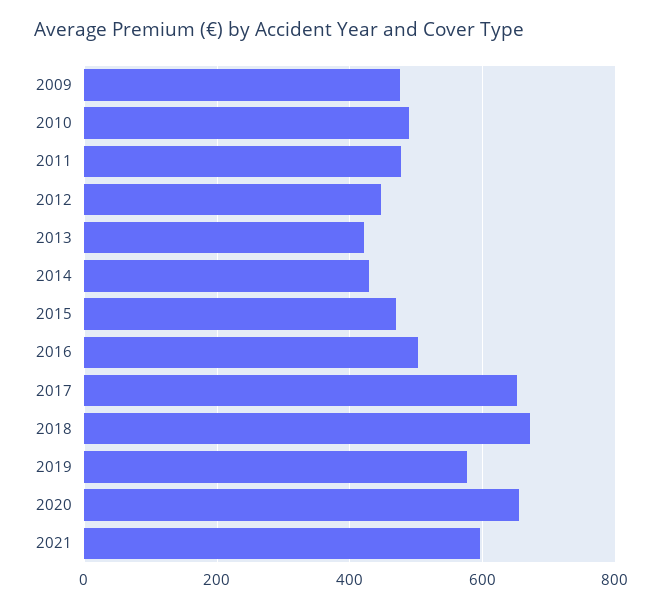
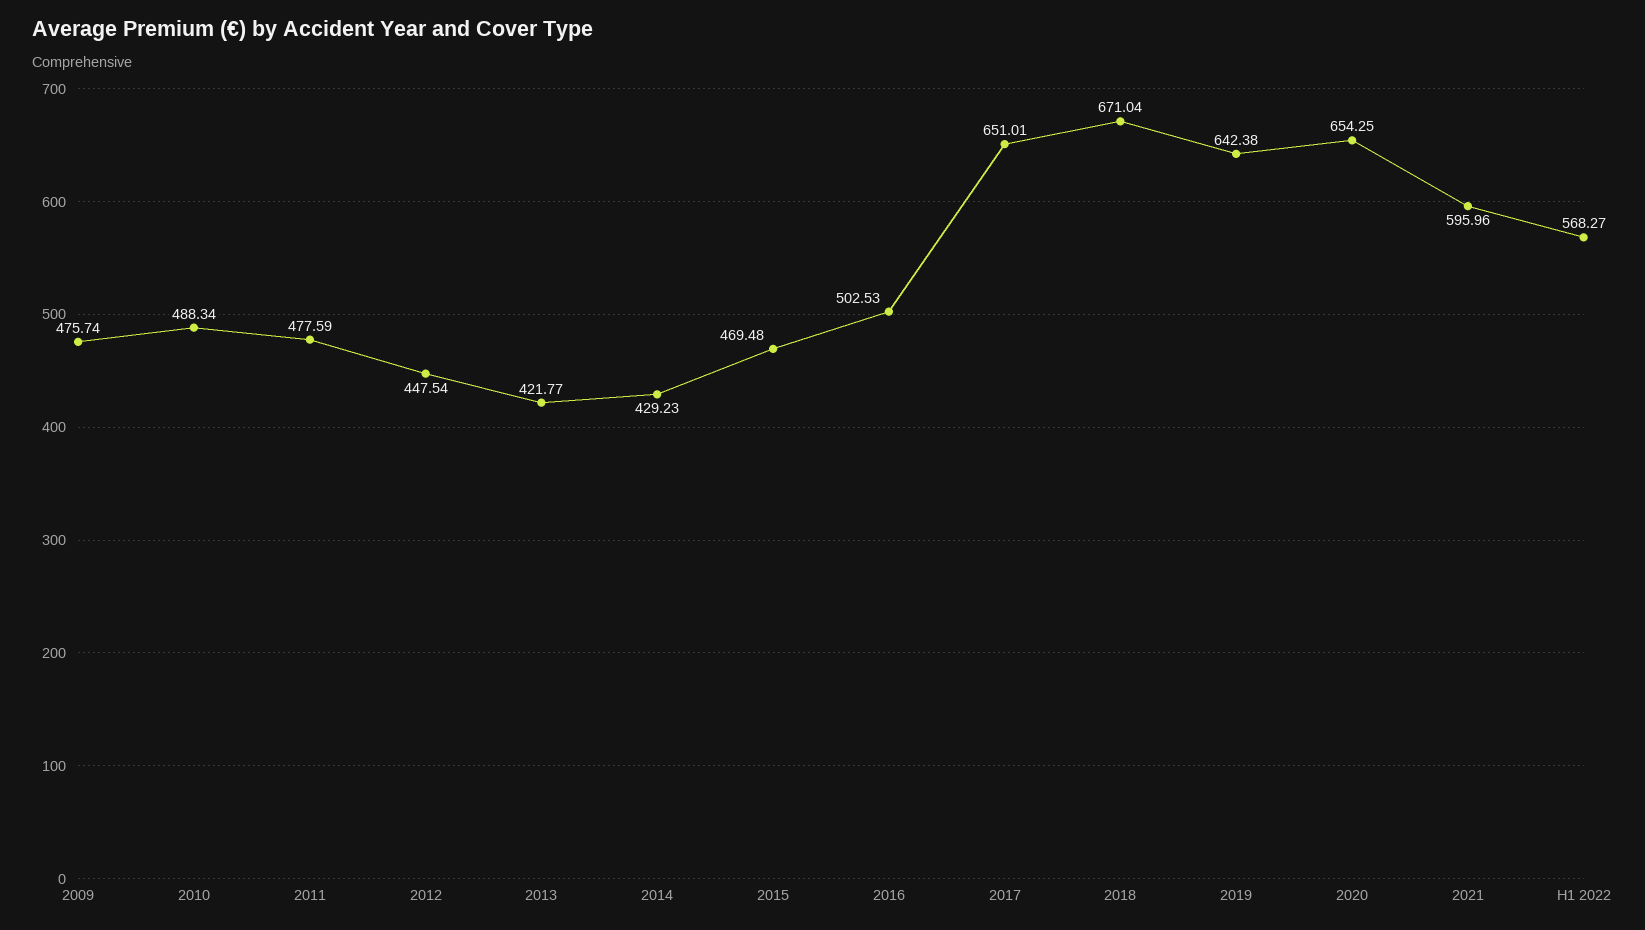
2019: 580 -> 642.38
H1 2022: none -> 568.27

